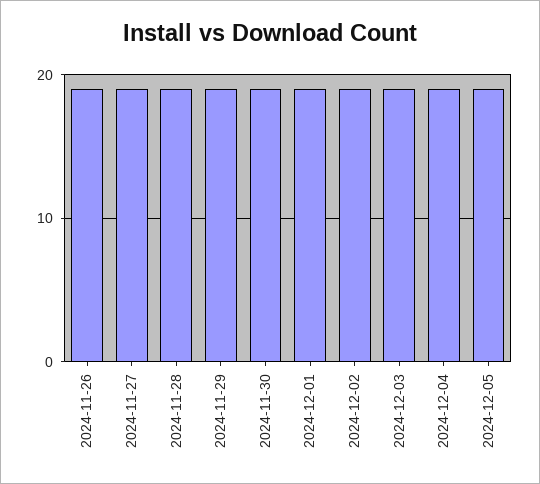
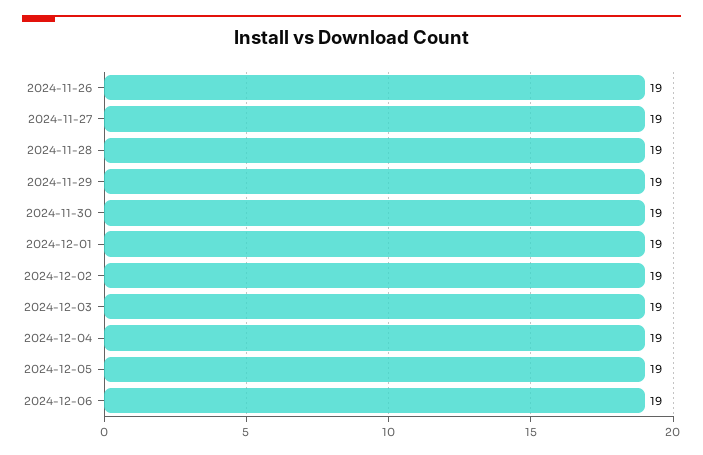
2024-12-06: none -> 19

